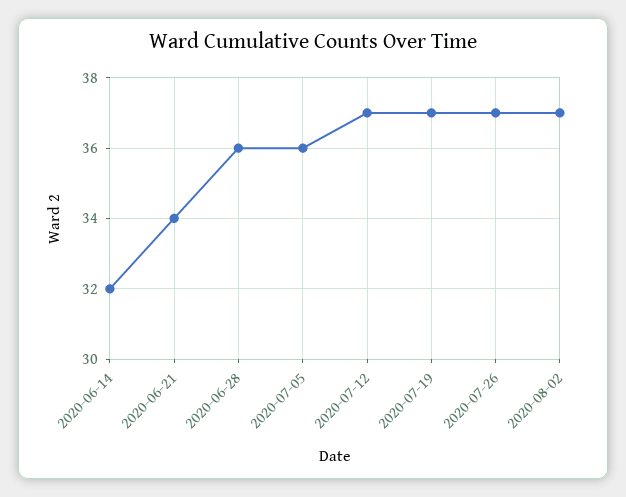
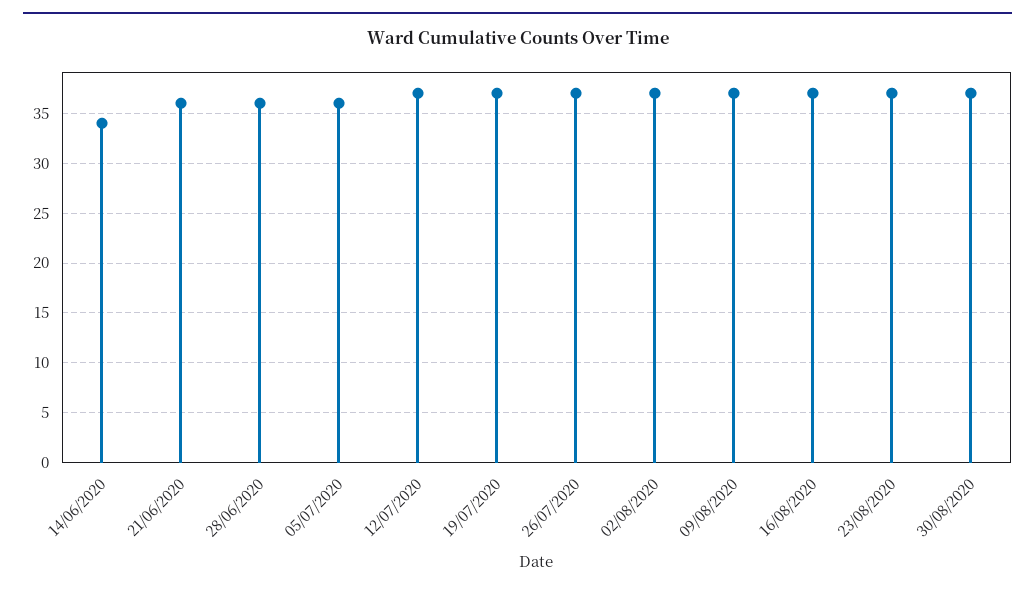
2020-06-14: 32 -> 34
2020-06-21: 34 -> 36
09/08/2020: none -> 37
16/08/2020: none -> 37
23/08/2020: none -> 37
30/08/2020: none -> 37

